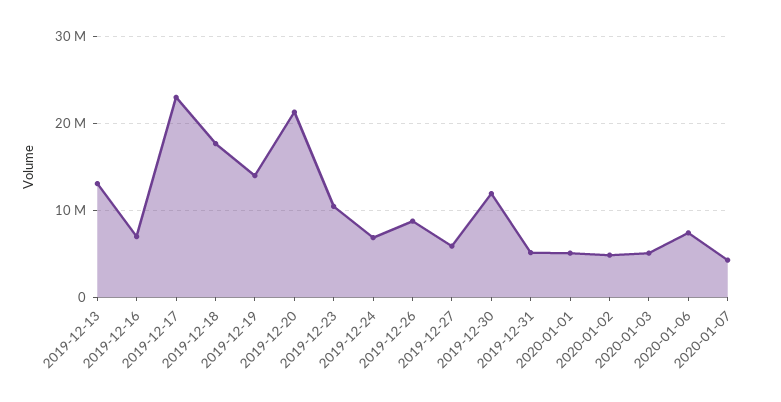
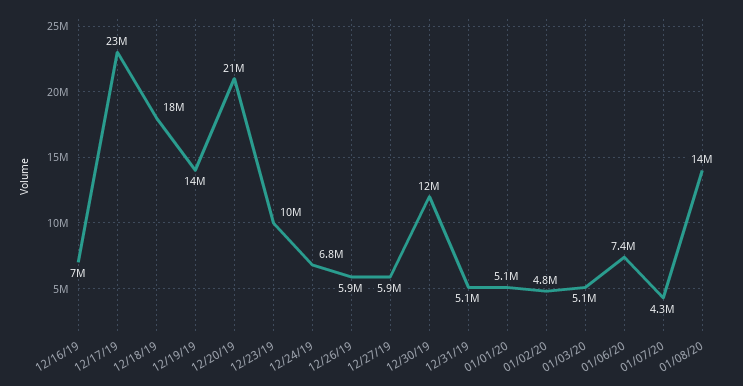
2019-12-13: 13000000 -> none
2019-12-26: 9000000 -> 5900000
01/08/20: none -> 14000000

